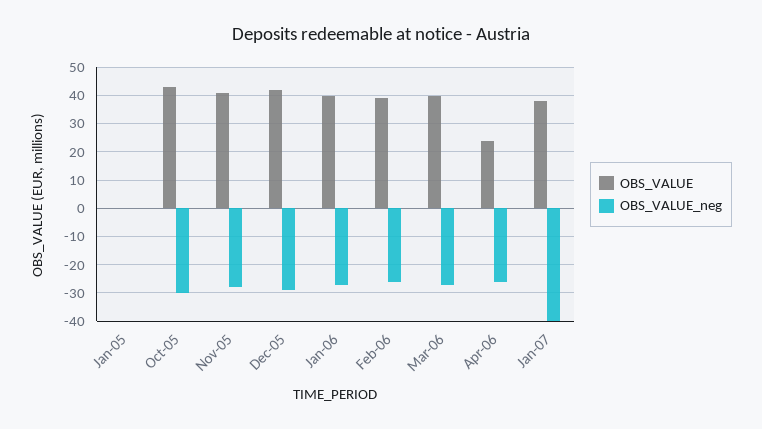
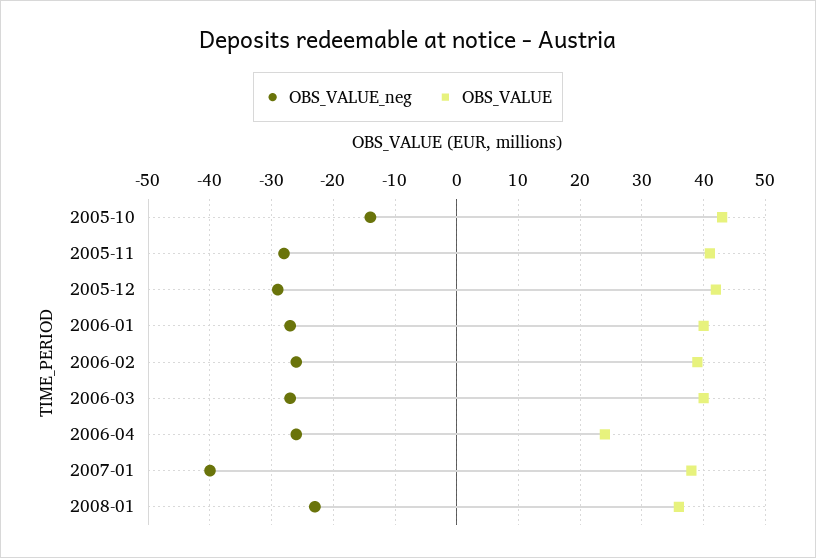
OBS_VALUE, Jan-05: 0 -> none
OBS_VALUE_neg, Jan-05: 0 -> none
OBS_VALUE_neg, Oct-05: -30 -> -14
OBS_VALUE_neg, 2008-01: none -> -23
OBS_VALUE, 2008-01: none -> 36

